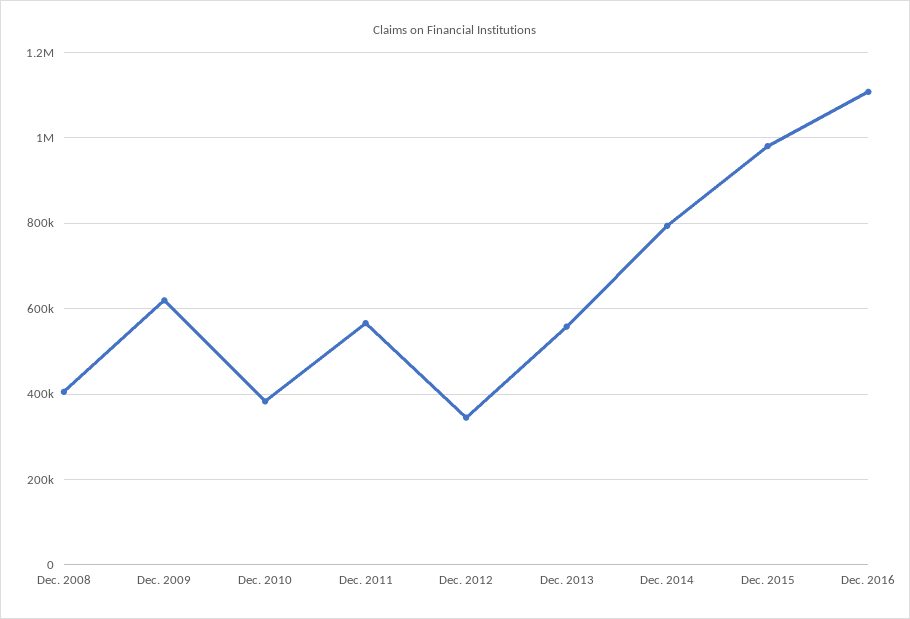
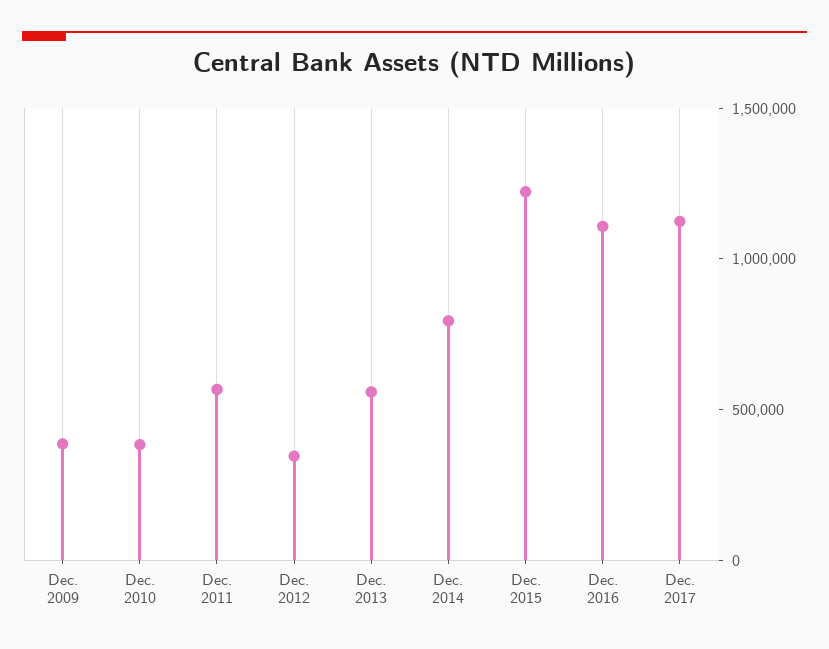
Dec. 2008: 400000 -> none
Dec. 2009: 620000 -> 400000
Dec. 2015: 980000 -> 1200000
Dec. 2017: none -> 1100000

